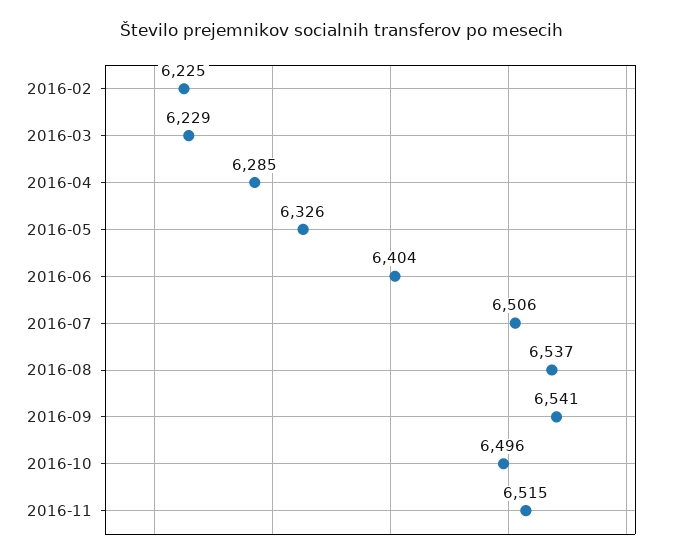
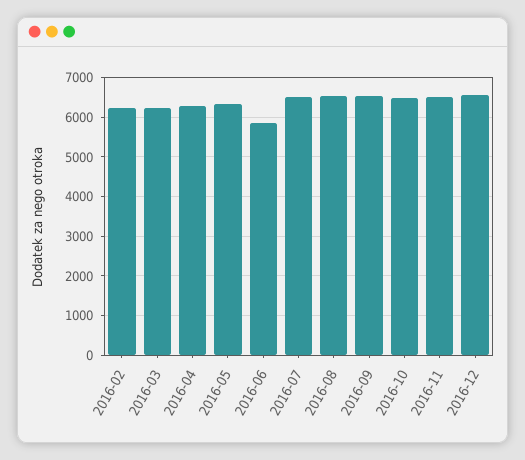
2016-06: 6404 -> 5800
2016-12: none -> 6600

